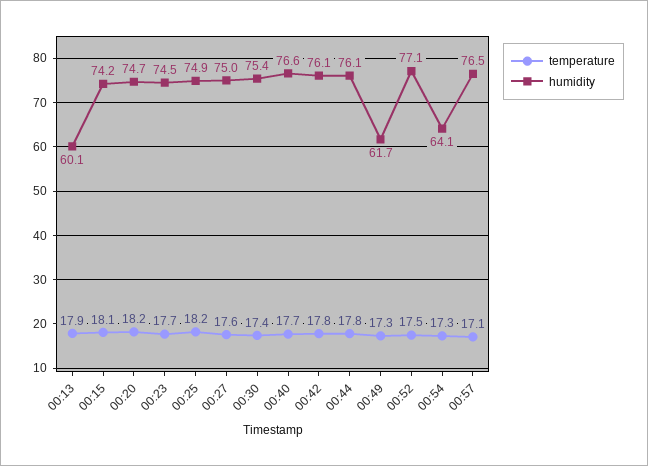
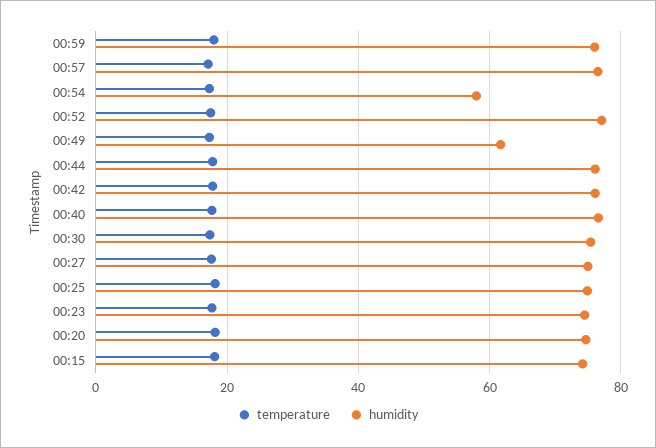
temperature, 00:13: 17.9 -> none
humidity, 00:13: 60.1 -> none
humidity, 00:54: 64.1 -> 58
temperature, 00:59: none -> 18
humidity, 00:59: none -> 76

